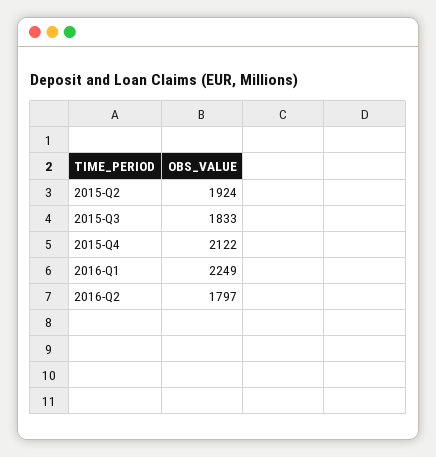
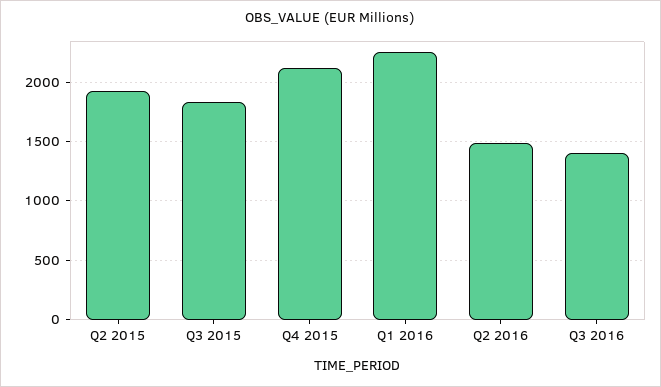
2016-Q2: 1797 -> 1500
Q3 2016: none -> 1400

